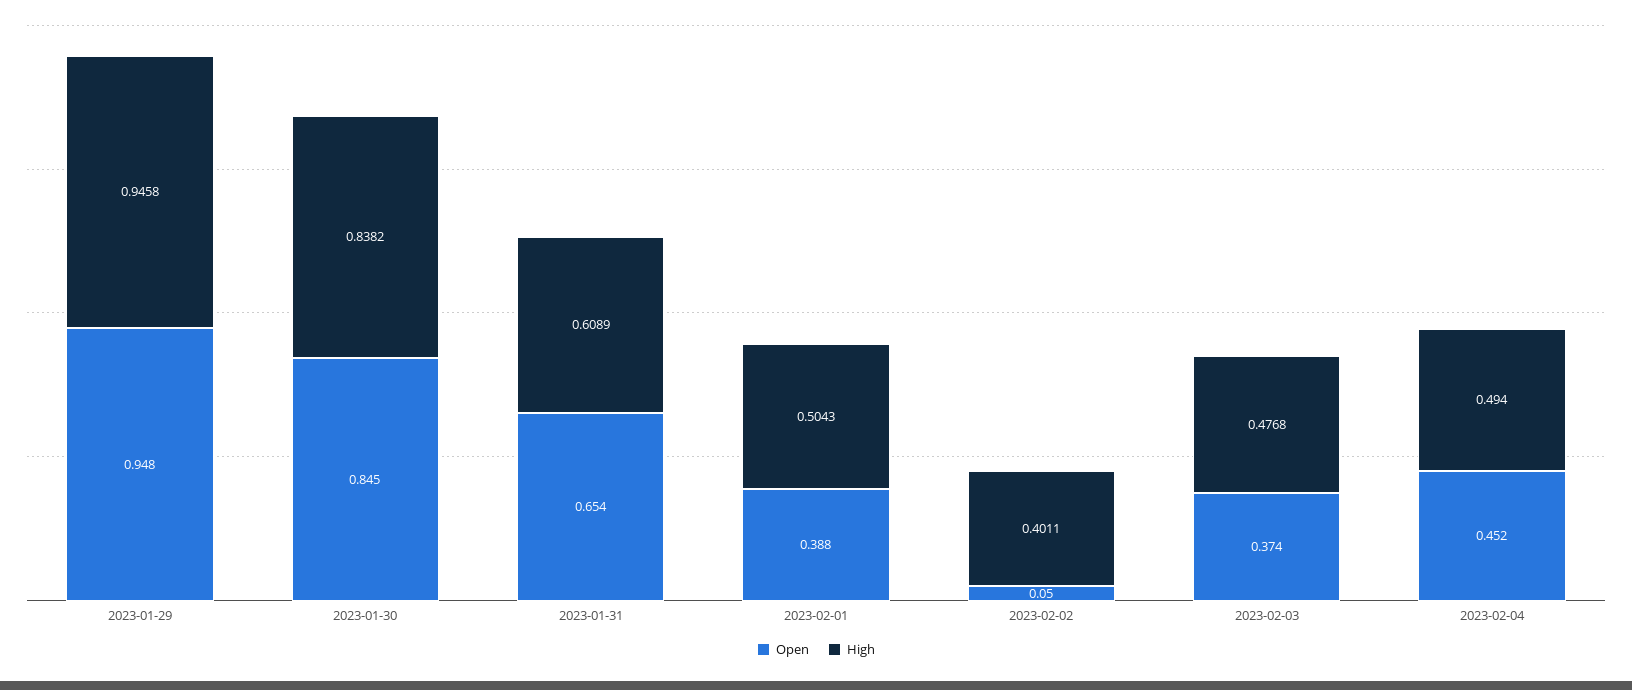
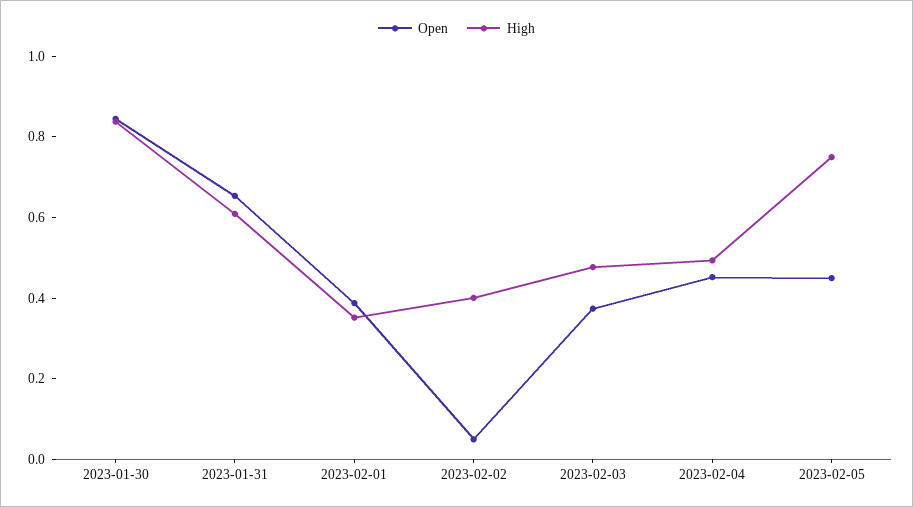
Open, 2023-01-29: 0.948 -> none
High, 2023-01-29: 0.9458 -> none
High, 2023-02-01: 0.5043 -> 0.35
Open, 2023-02-05: none -> 0.45
High, 2023-02-05: none -> 0.75

